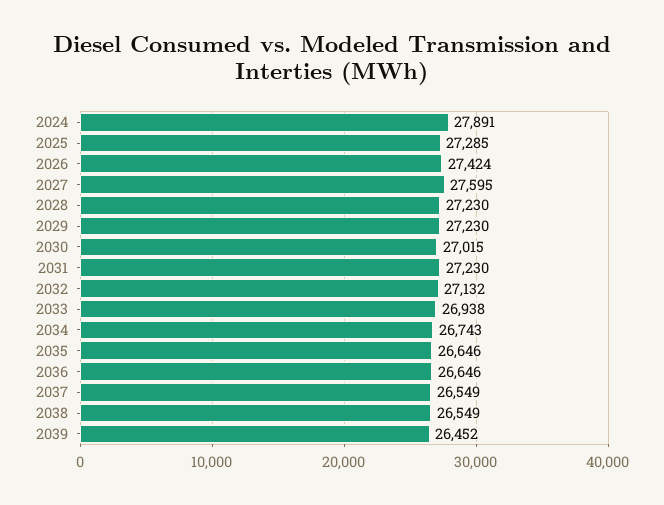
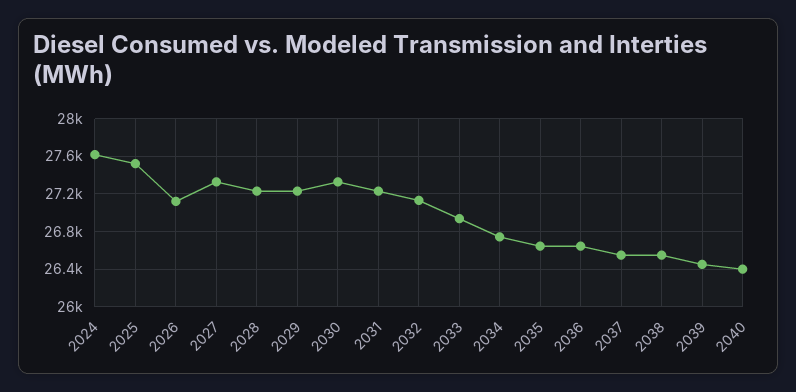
2024: 27891 -> 27600
2025: 27285 -> 27500
2026: 27424 -> 27100
2027: 27595 -> 27300
2030: 27015 -> 27300
2040: none -> 26400

